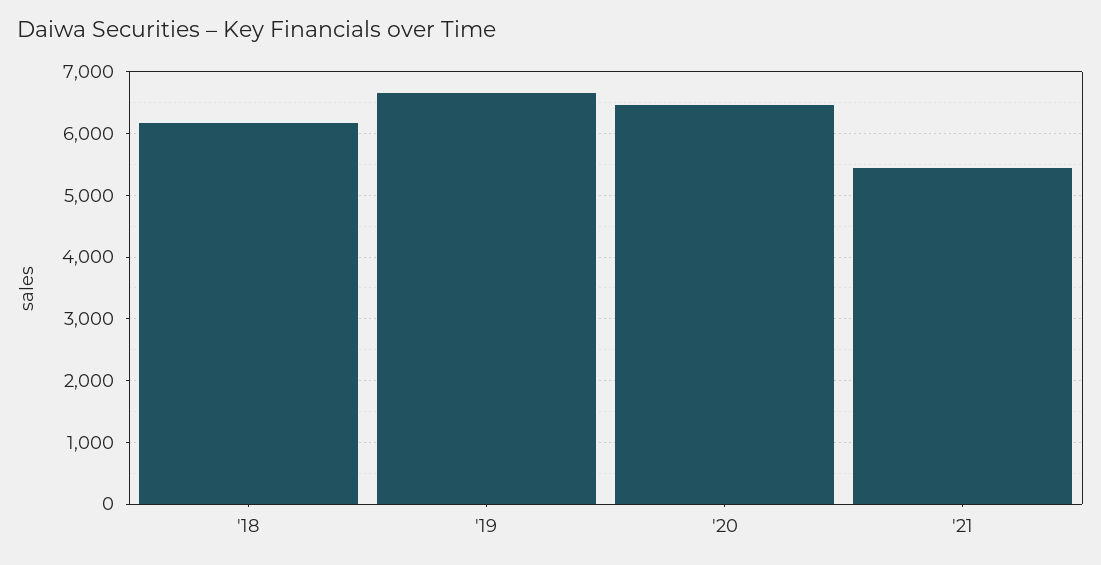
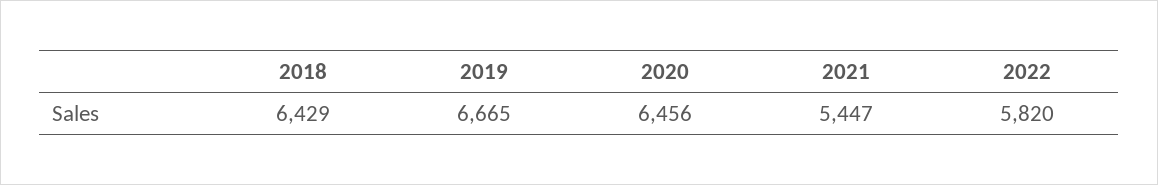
'18: 6200 -> 6429
2022: none -> 5820

